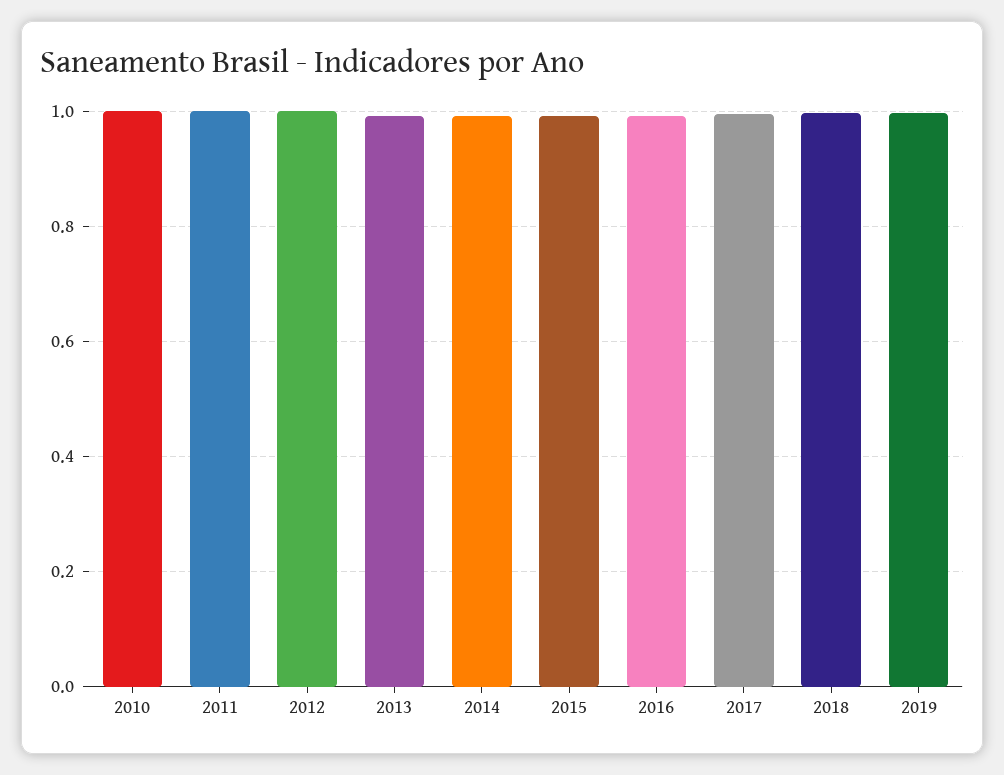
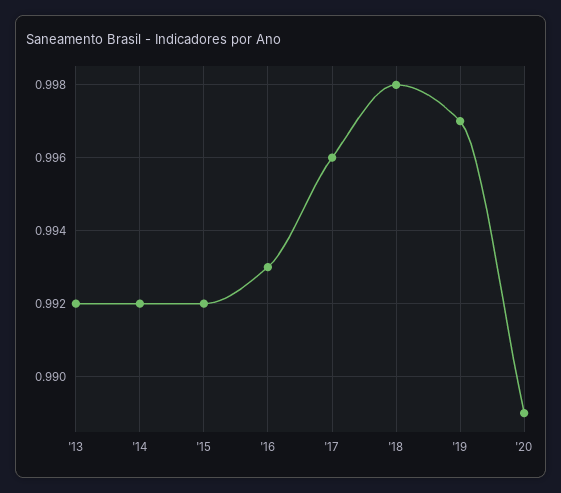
2010: 1 -> none
2011: 1 -> none
2012: 1 -> none
'20: none -> 0.989

